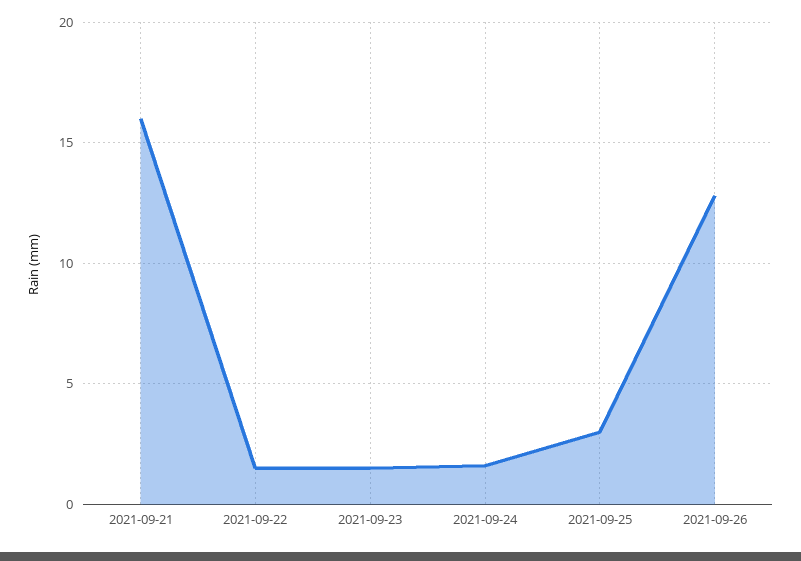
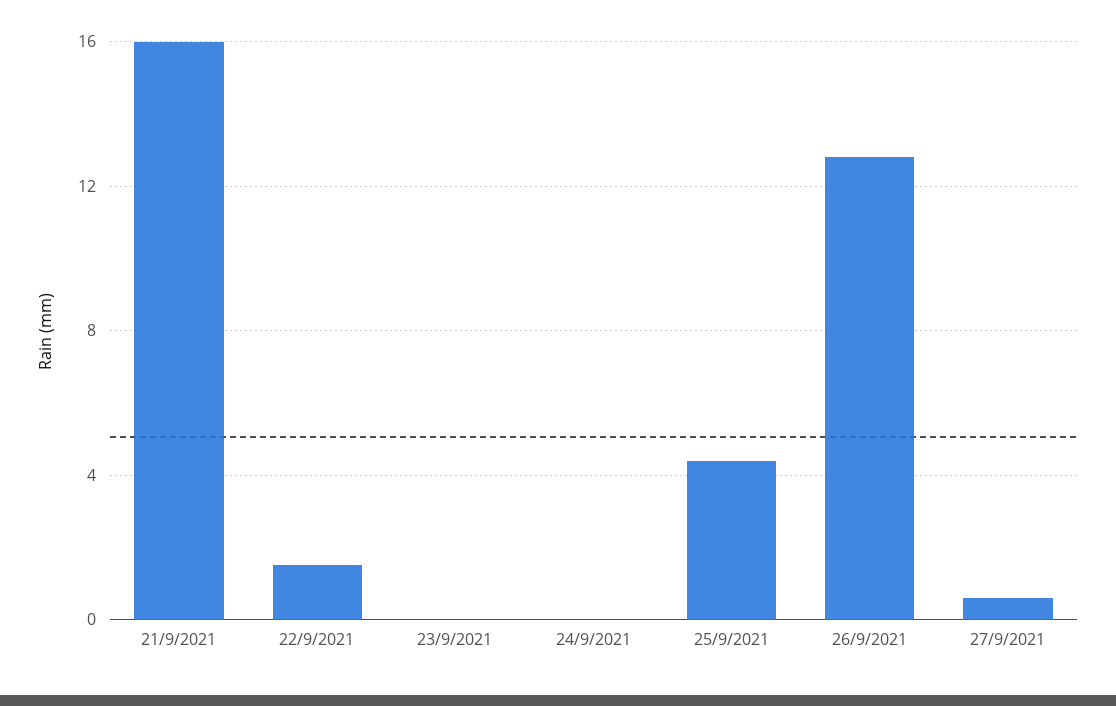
2021-09-23: 1.5 -> 0
2021-09-24: 1.5 -> 0
2021-09-25: 3 -> 4.5
27/9/2021: none -> 0.5

